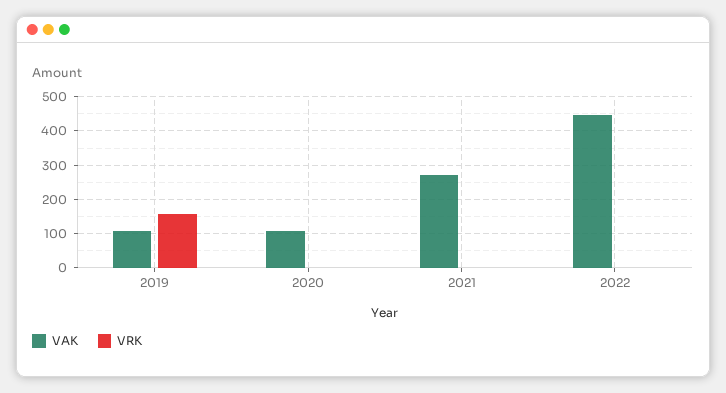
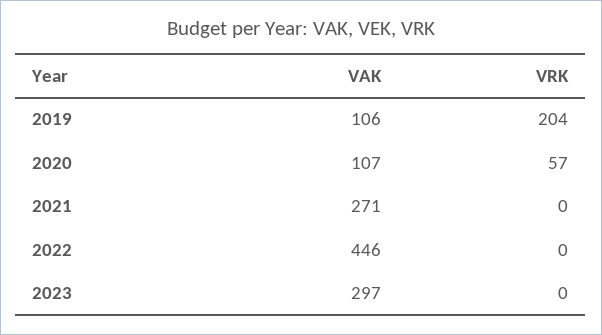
VRK, 2019: 160 -> 204
VRK, 2020: 0 -> 57
VAK, 2023: none -> 297
VRK, 2023: none -> 0

